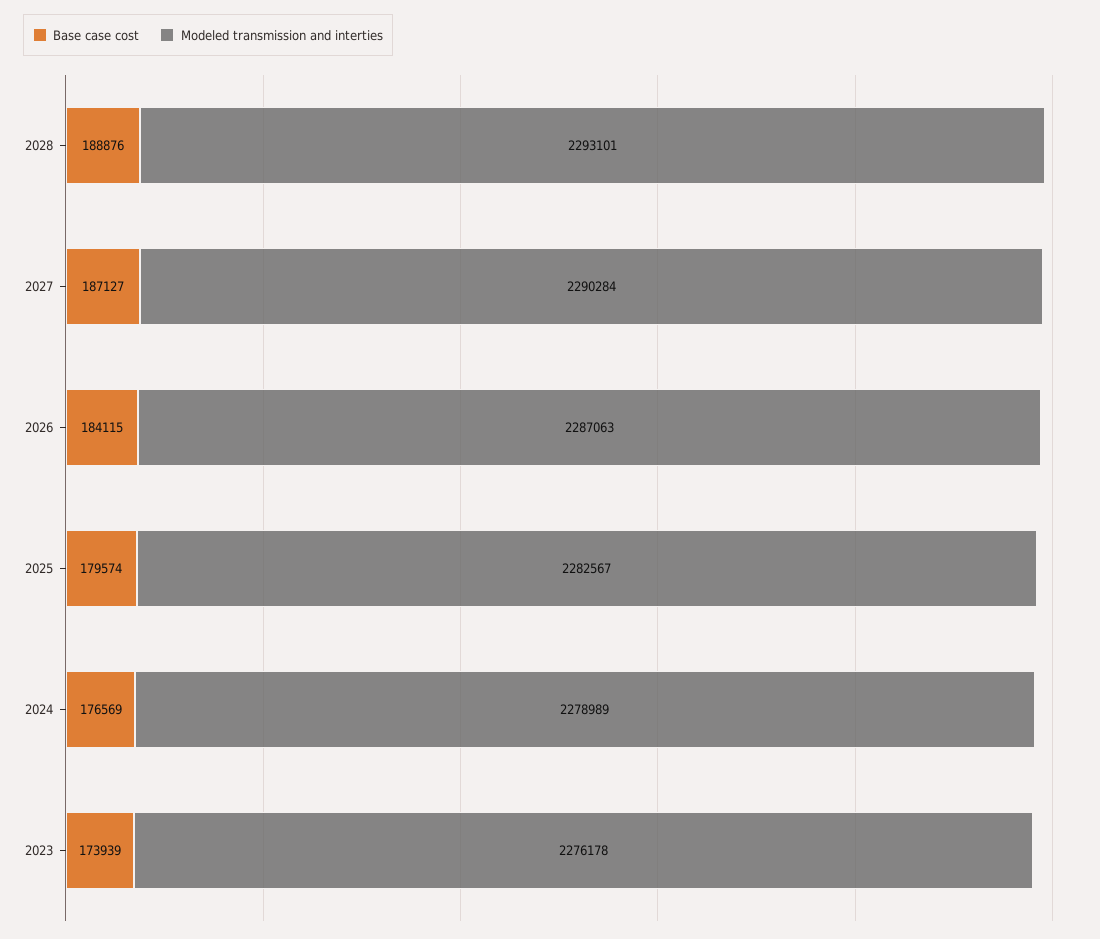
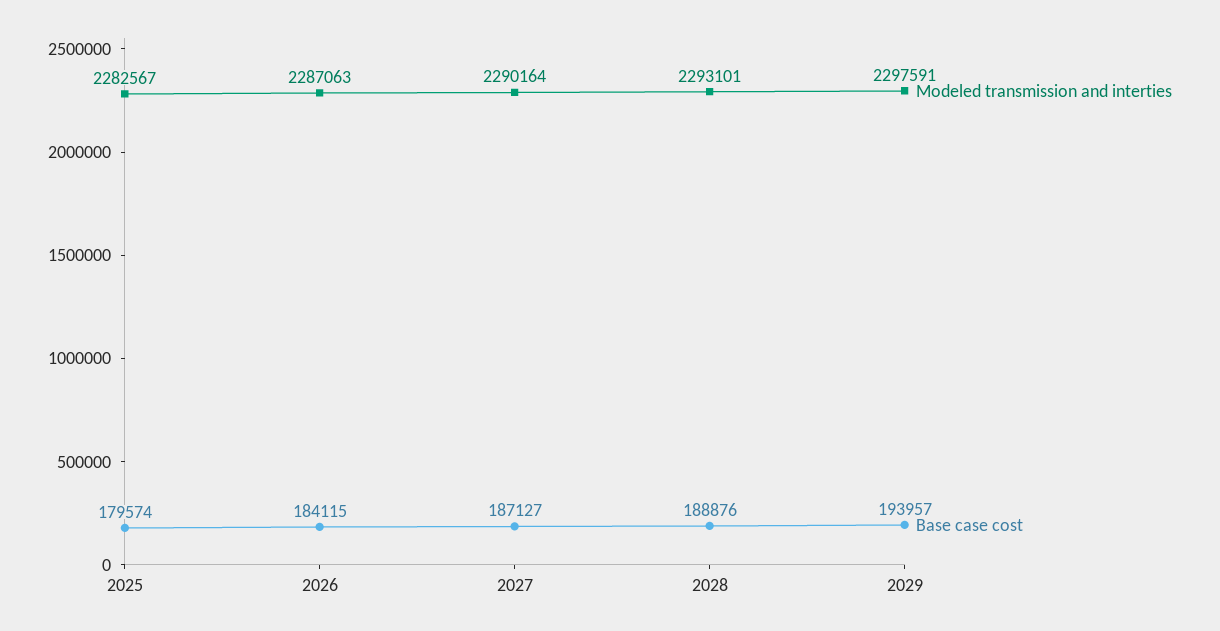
Modeled transmission and interties, 2027: 2290284 -> 2290164
Base case cost, 2024: 176569 -> none
Modeled transmission and interties, 2024: 2278989 -> none
Base case cost, 2023: 173939 -> none
Modeled transmission and interties, 2023: 2276178 -> none
Modeled transmission and interties, 2029: none -> 2297591
Base case cost, 2029: none -> 193957

